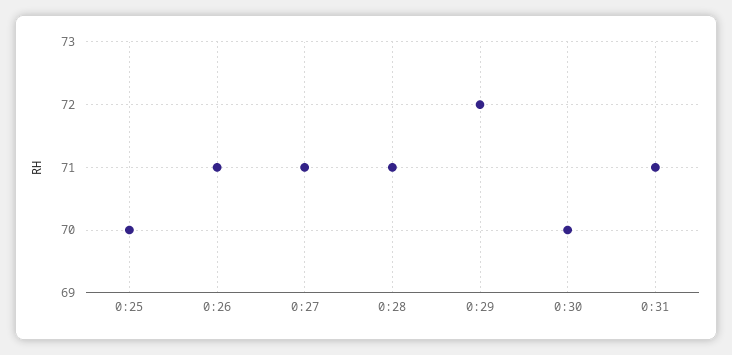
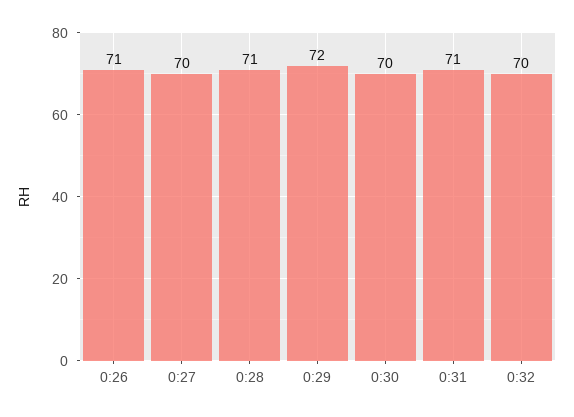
0:25: 70 -> none
0:27: 71 -> 70
0:32: none -> 70

